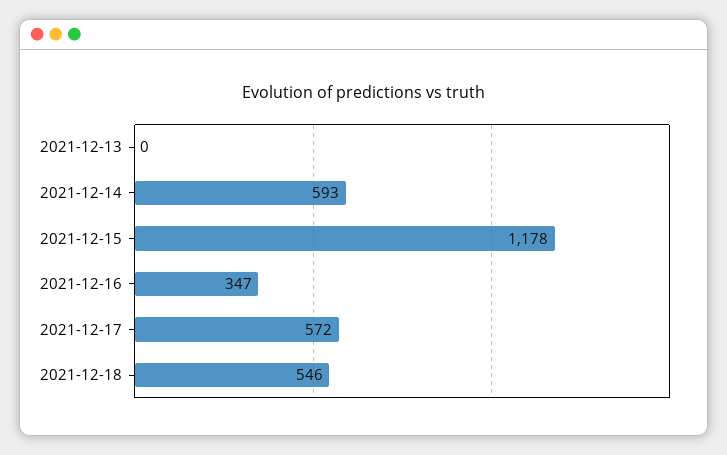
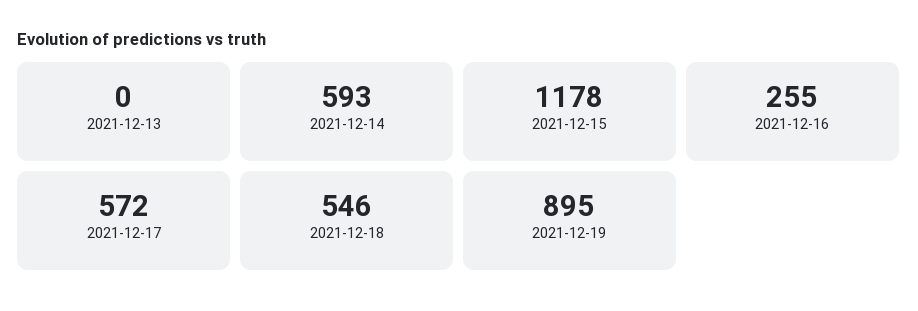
2021-12-16: 347 -> 255
2021-12-19: none -> 895

